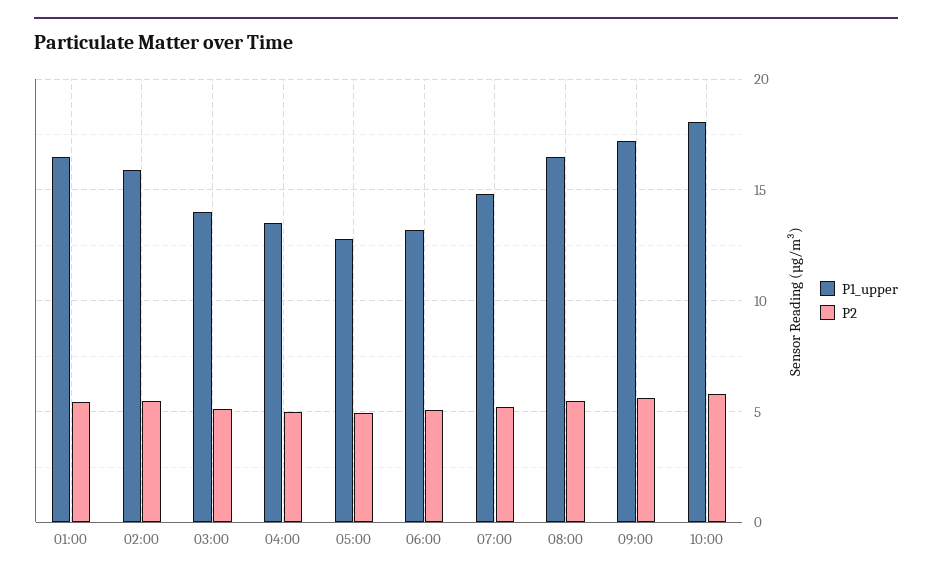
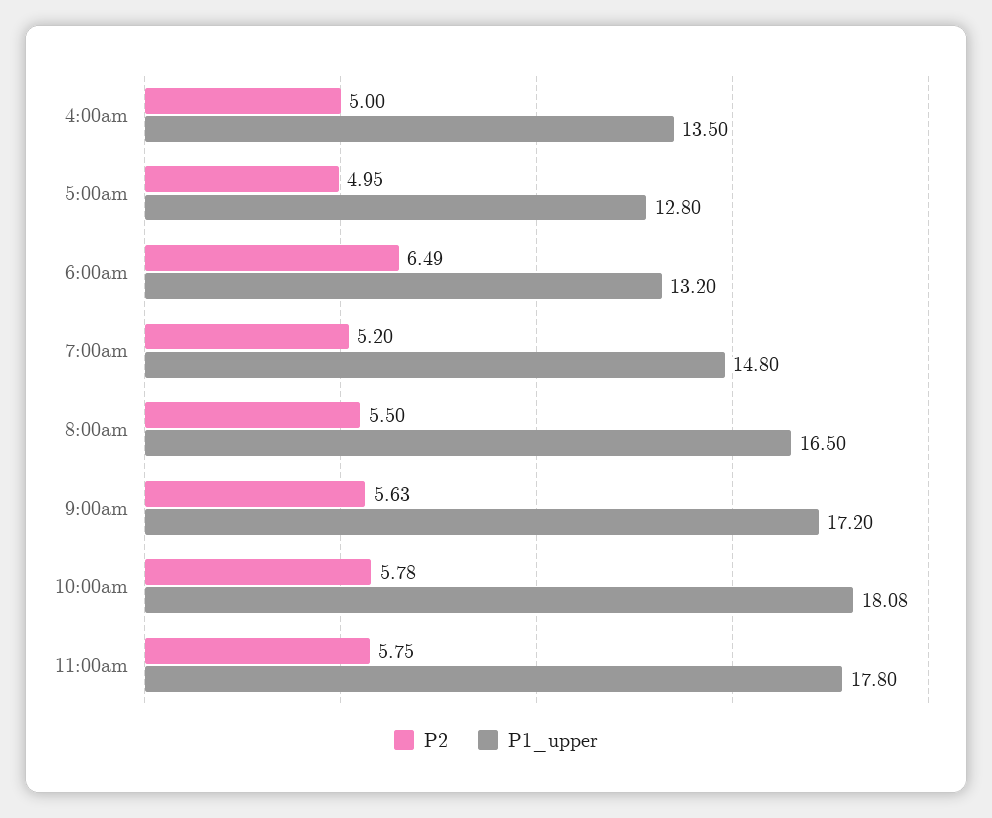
P1_upper, 01:00: 16.5 -> none
P2, 01:00: 5.5 -> none
P1_upper, 02:00: 16 -> none
P2, 02:00: 5.5 -> none
P1_upper, 03:00: 14 -> none
P2, 03:00: 5 -> none
P2, 06:00: 5 -> 6.49
P2, 11:00am: none -> 5.75
P1_upper, 11:00am: none -> 17.8

